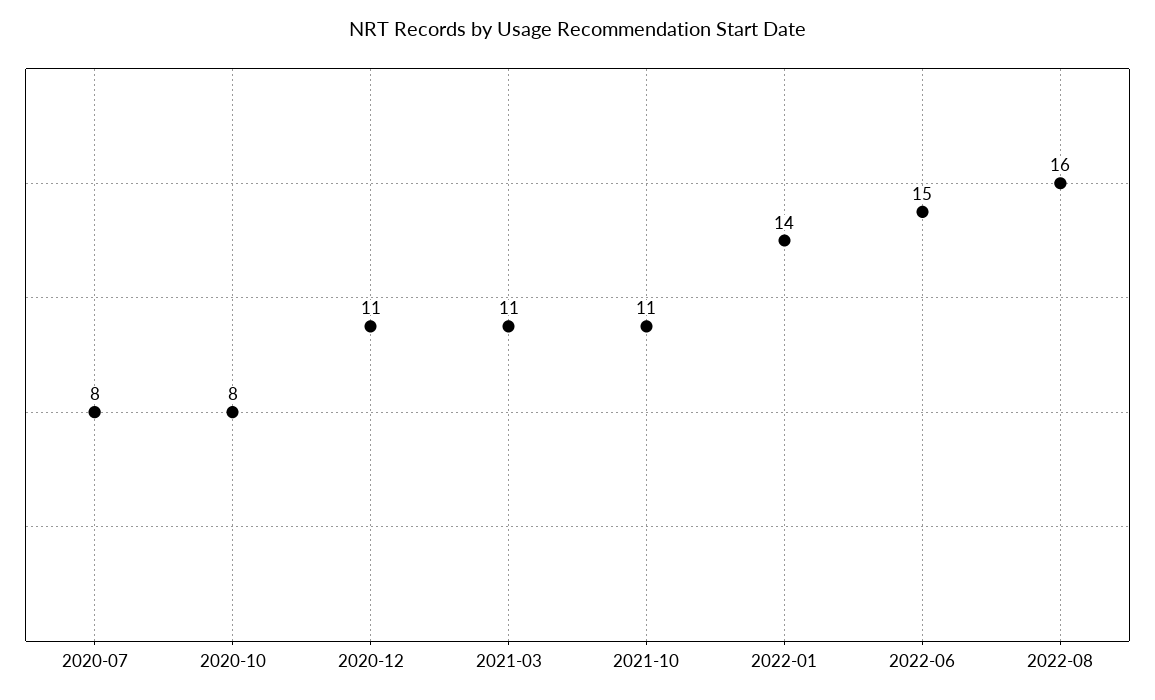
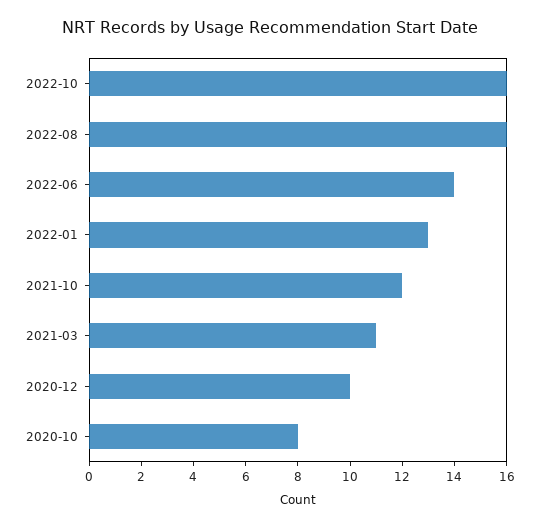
2020-07: 8 -> none
2020-12: 11 -> 10
2021-10: 11 -> 12
2022-01: 14 -> 13
2022-06: 15 -> 14
2022-10: none -> 16

